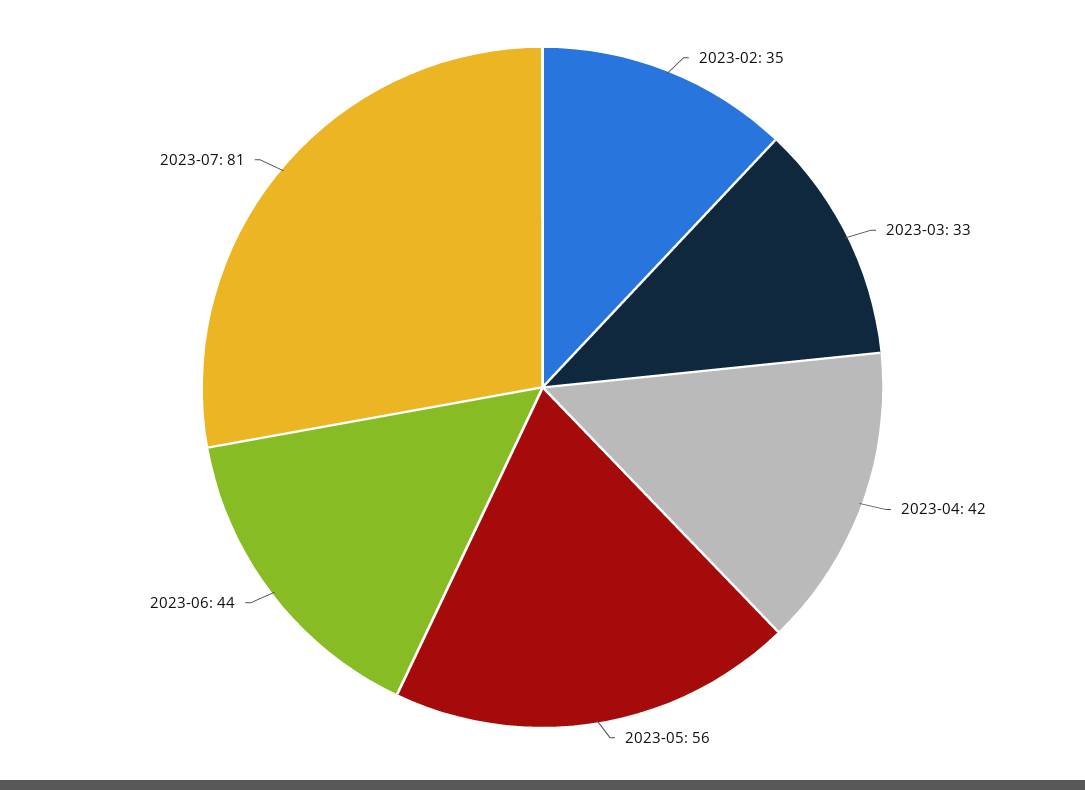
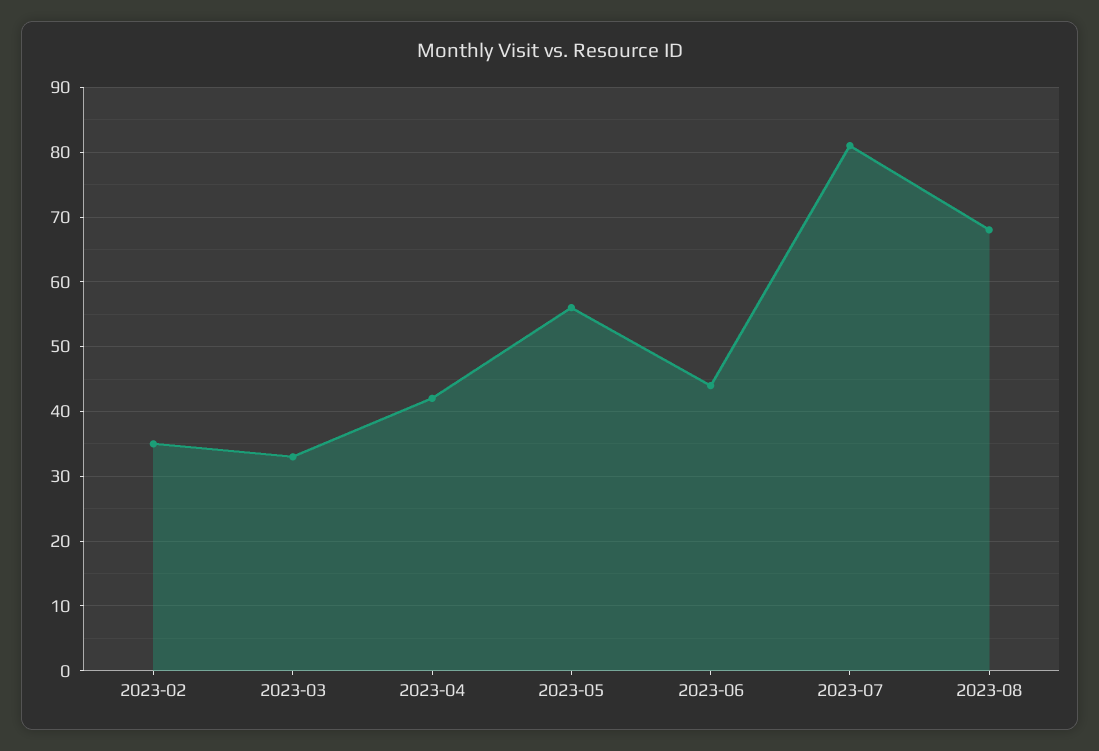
2023-08: none -> 68

